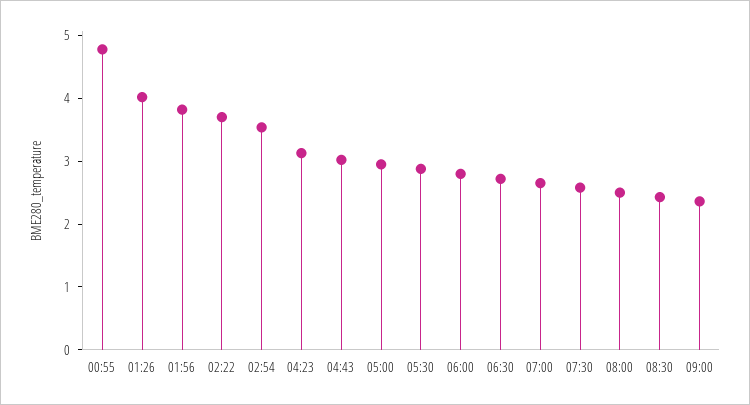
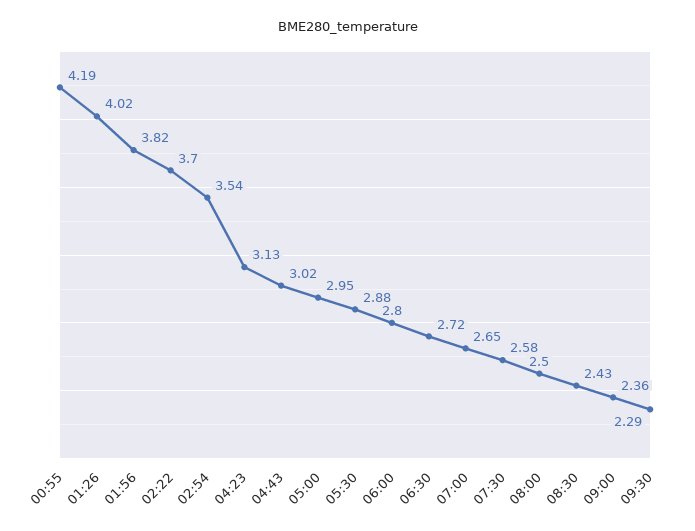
00:55: 4.8 -> 4.19
09:30: none -> 2.29

